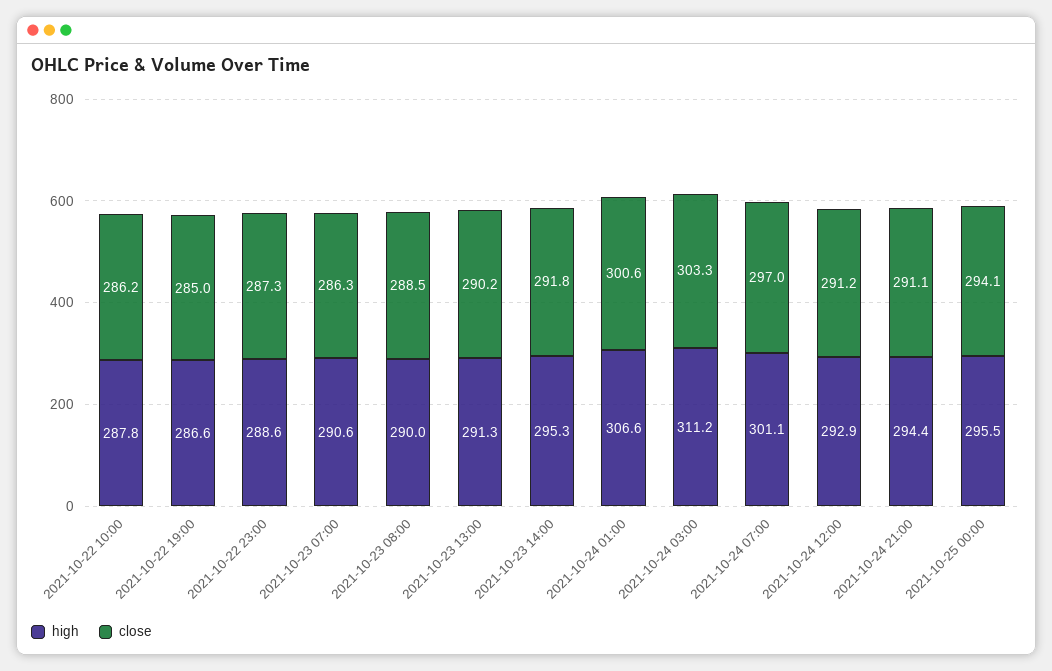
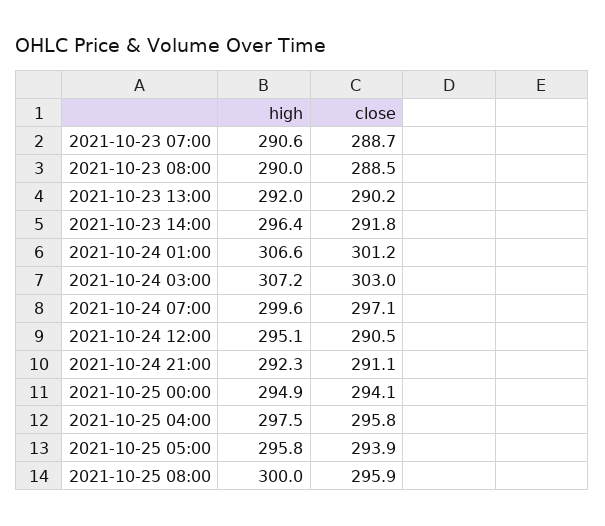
high, 2021-10-22 10:00: 287.8 -> none
close, 2021-10-22 10:00: 286.2 -> none
high, 2021-10-22 19:00: 286.6 -> none
close, 2021-10-22 19:00: 285 -> none
high, 2021-10-22 23:00: 288.6 -> none
close, 2021-10-22 23:00: 287.3 -> none
close, 2021-10-23 07:00: 286.3 -> 288.7
high, 2021-10-23 13:00: 291.3 -> 292
high, 2021-10-23 14:00: 295.3 -> 296.4
close, 2021-10-24 01:00: 300.6 -> 301.2
high, 2021-10-24 03:00: 311.2 -> 307.2
close, 2021-10-24 03:00: 303.3 -> 303
high, 2021-10-24 07:00: 301.1 -> 299.6
close, 2021-10-24 07:00: 297 -> 297.1
high, 2021-10-24 12:00: 292.9 -> 295.1
close, 2021-10-24 12:00: 291.2 -> 290.5
high, 2021-10-24 21:00: 294.4 -> 292.3
high, 2021-10-25 00:00: 295.5 -> 294.9
high, 2021-10-25 04:00: none -> 297.5
close, 2021-10-25 04:00: none -> 295.8
high, 2021-10-25 05:00: none -> 295.8
close, 2021-10-25 05:00: none -> 293.9
high, 2021-10-25 08:00: none -> 300
close, 2021-10-25 08:00: none -> 295.9

